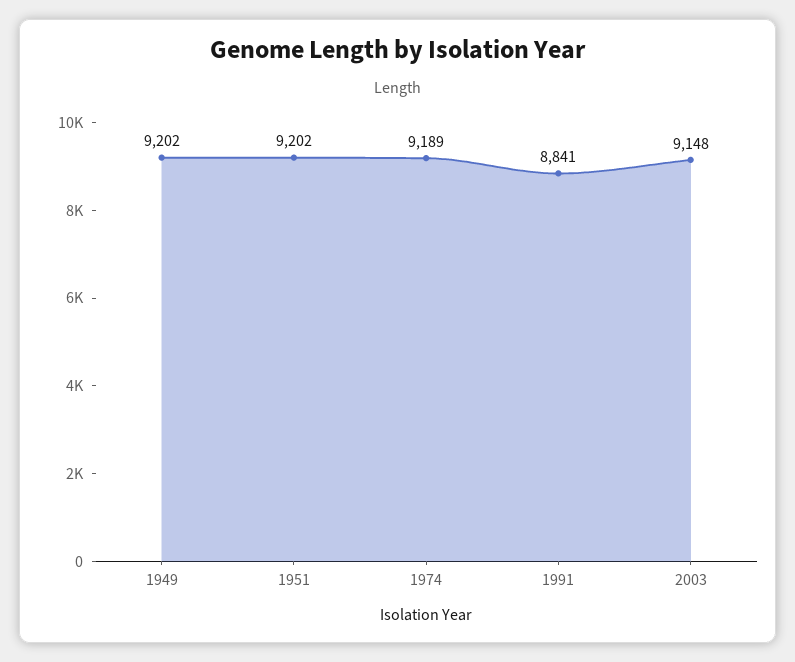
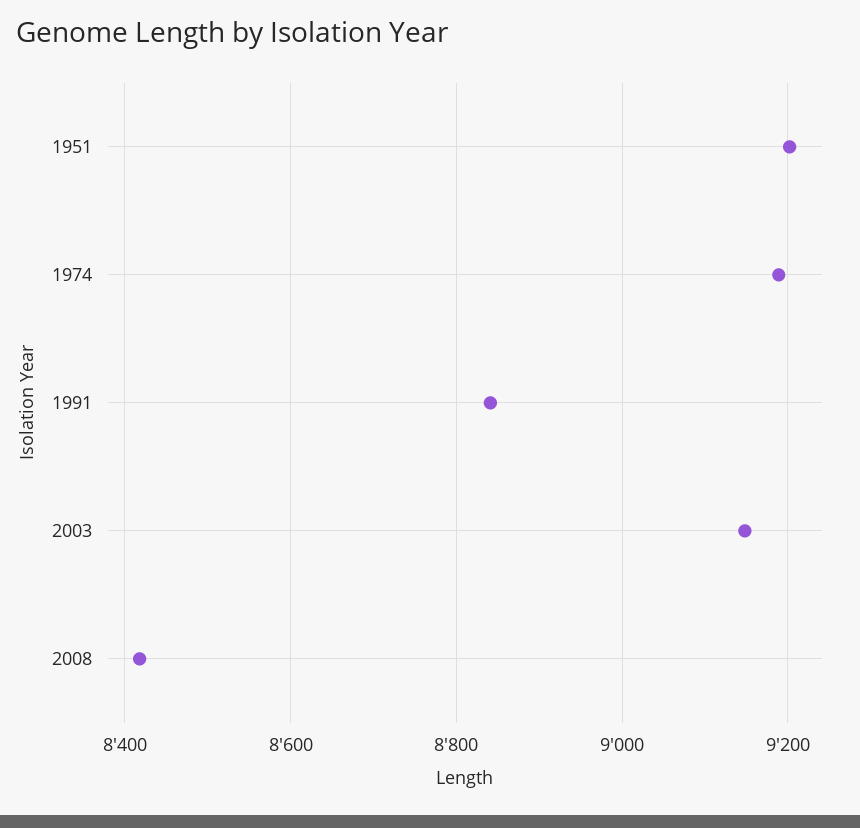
1949: 9202 -> none
2008: none -> 8420

